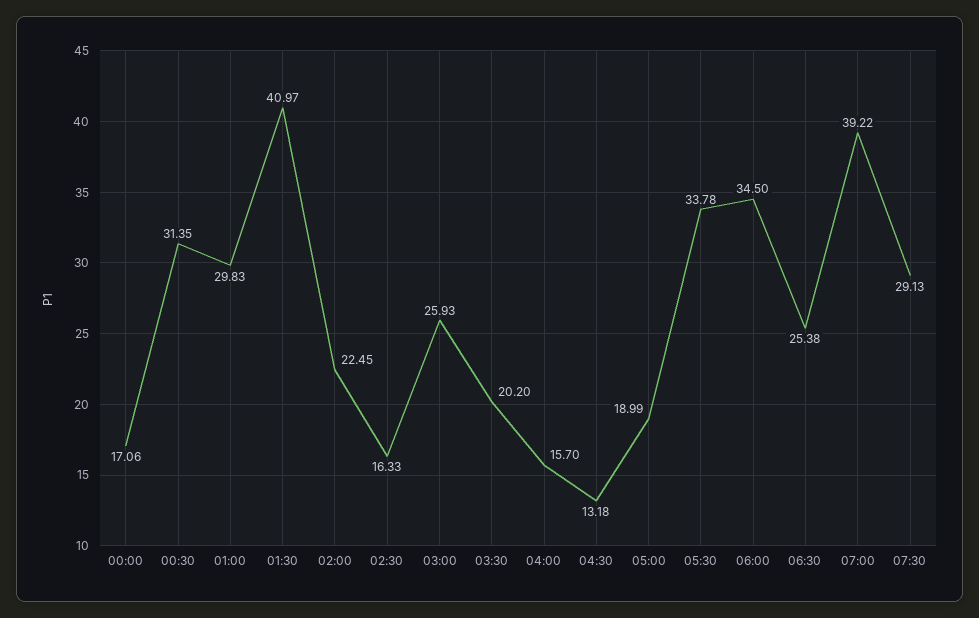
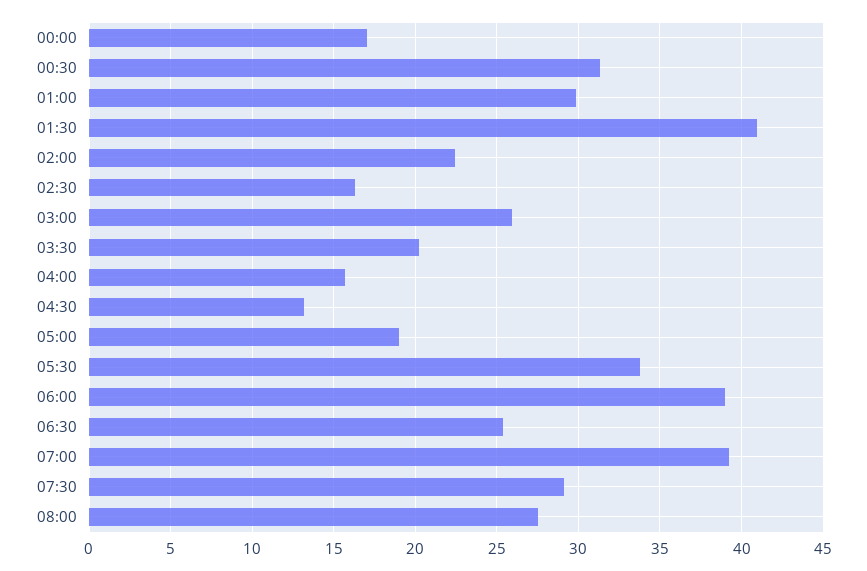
06:00: 34.5 -> 39
08:00: none -> 27.5

